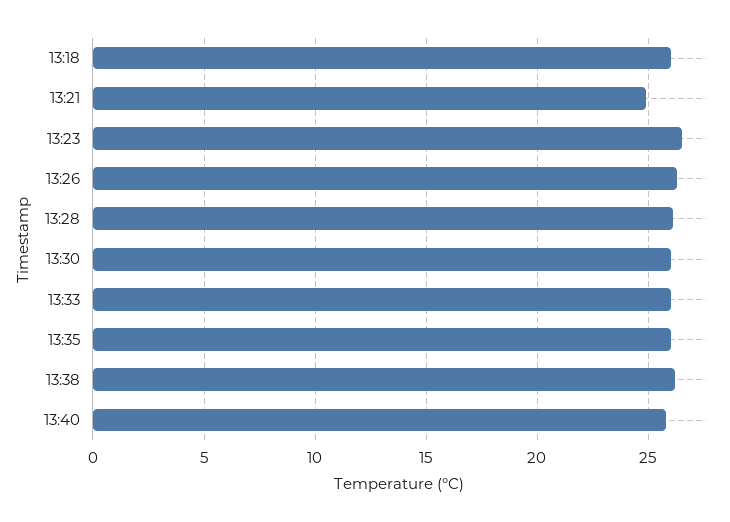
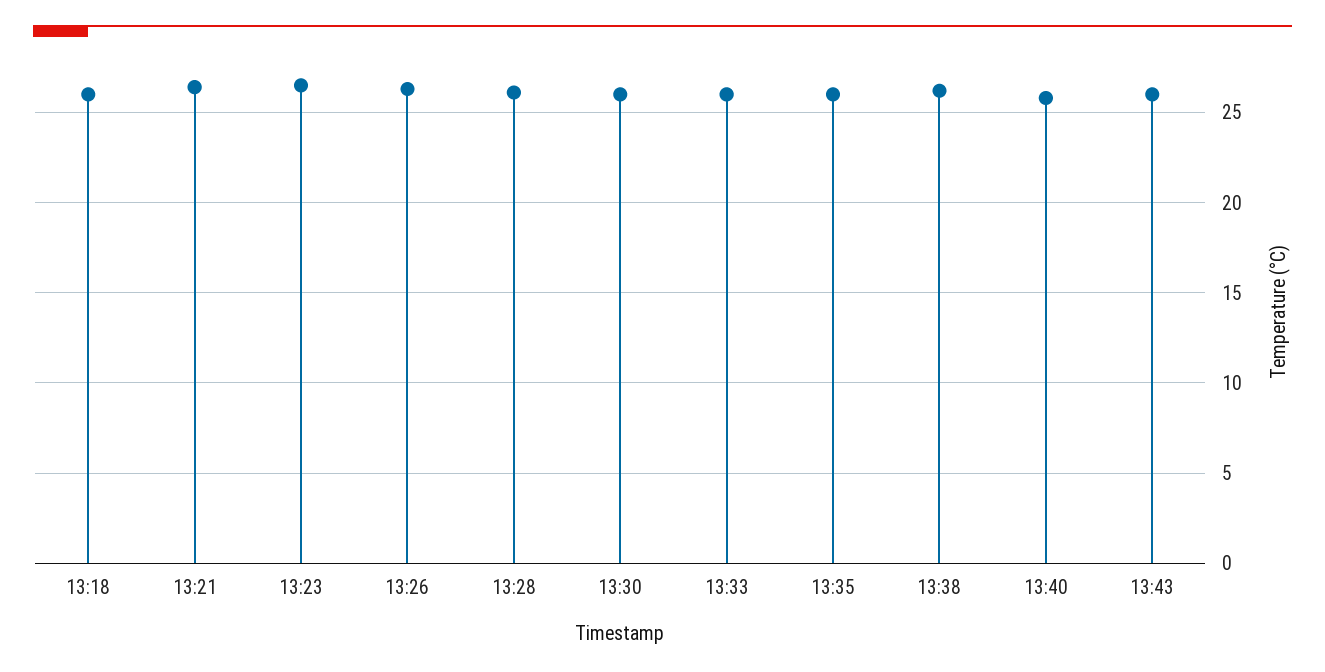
13:21: 25 -> 26.5
13:43: none -> 26

